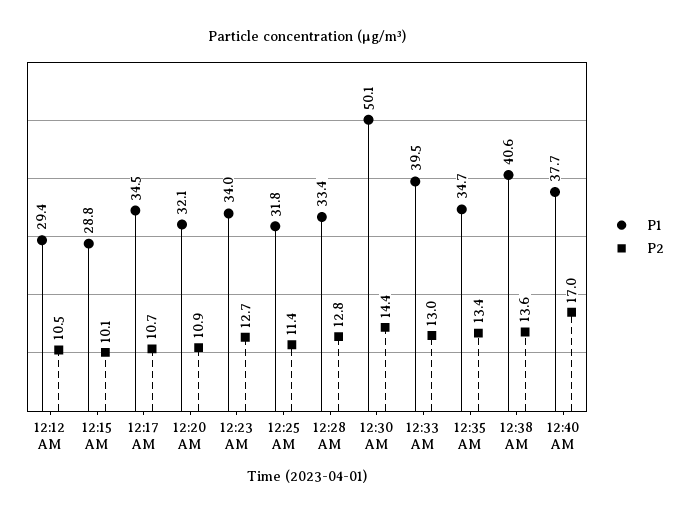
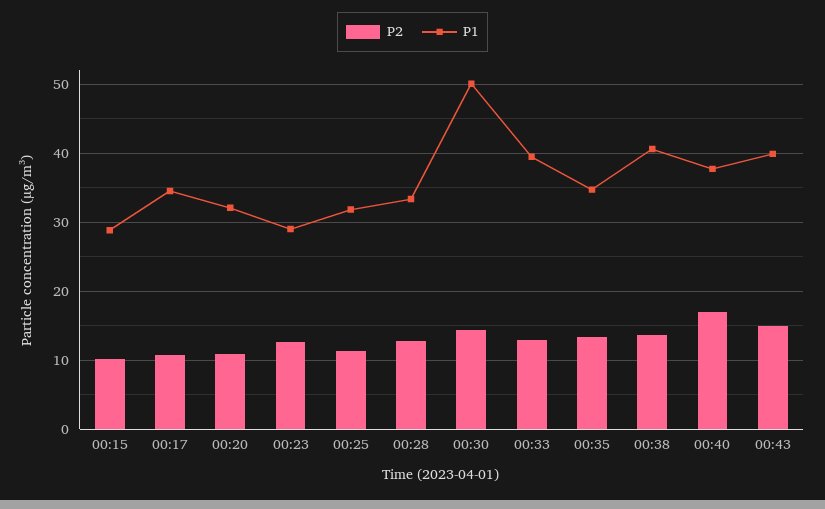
P1, 12:12 AM: 29.4 -> none
P2, 12:12 AM: 10.5 -> none
P1, 12:23 AM: 34 -> 29
P2, 00:43: none -> 15
P1, 00:43: none -> 40

